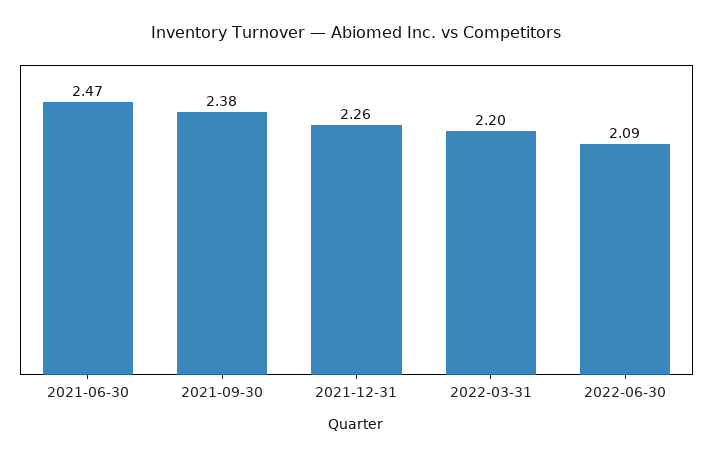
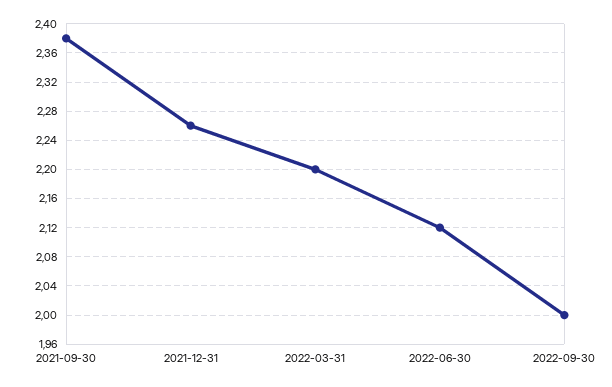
2021-06-30: 2.47 -> none
2022-06-30: 2.09 -> 2.12
2022-09-30: none -> 2

